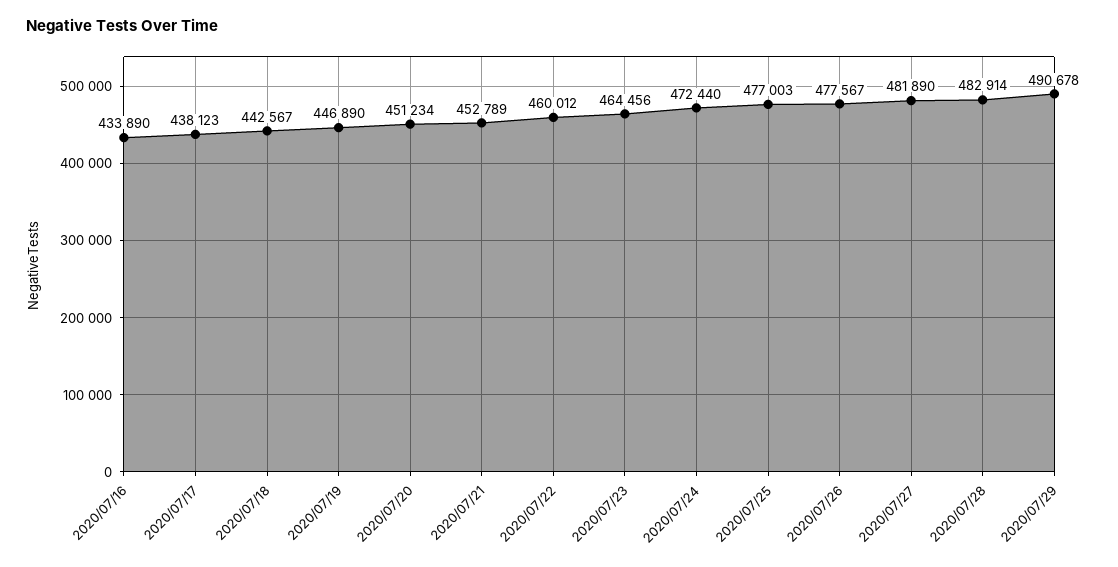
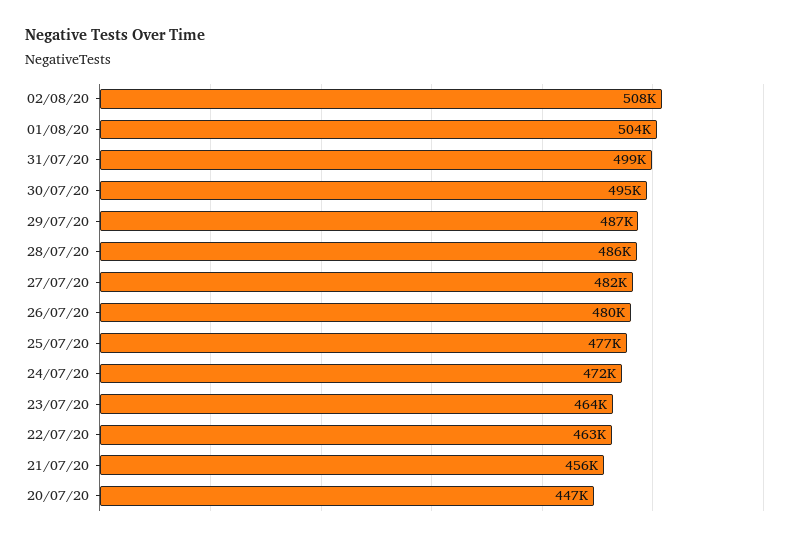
2020/07/16: 433890 -> none
2020/07/17: 438123 -> none
2020/07/18: 442567 -> none
2020/07/19: 446890 -> none
2020/07/20: 451234 -> 447000
2020/07/21: 452789 -> 456000
2020/07/22: 460012 -> 463000
2020/07/26: 477567 -> 480000
2020/07/28: 482914 -> 486000
2020/07/29: 490678 -> 487000
02/08/20: none -> 508000
01/08/20: none -> 504000
31/07/20: none -> 499000
30/07/20: none -> 495000

